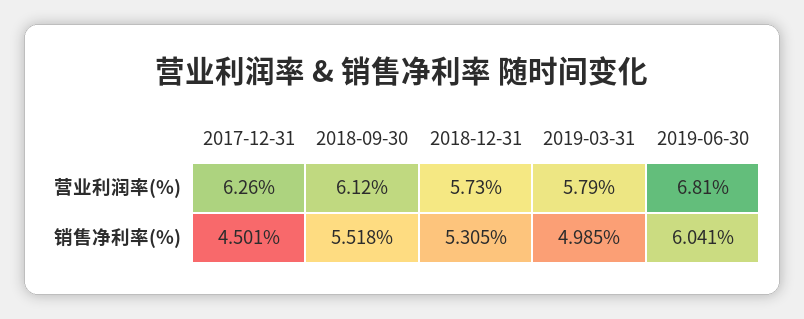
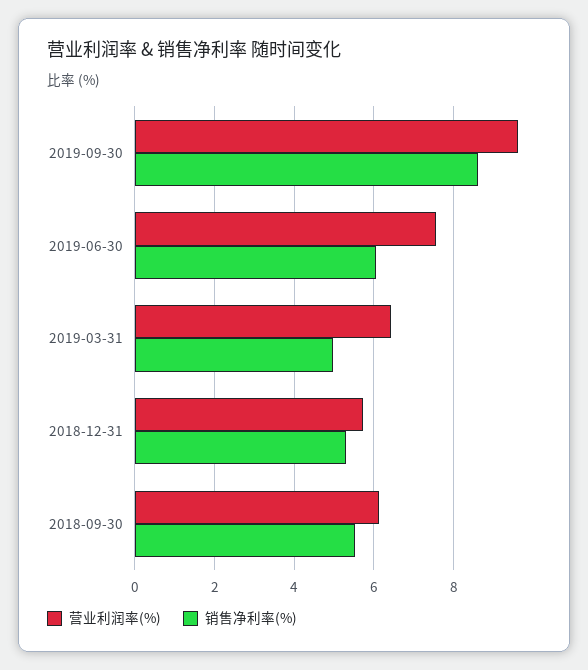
营业利润率(%), 2017-12-31: 6.26 -> none
营业利润率(%), 2019-03-31: 5.79 -> 6.4
营业利润率(%), 2019-06-30: 6.81 -> 7.6
销售净利率(%), 2017-12-31: 4.501 -> none
营业利润率(%), 2019-09-30: none -> 9.6
销售净利率(%), 2019-09-30: none -> 8.6

